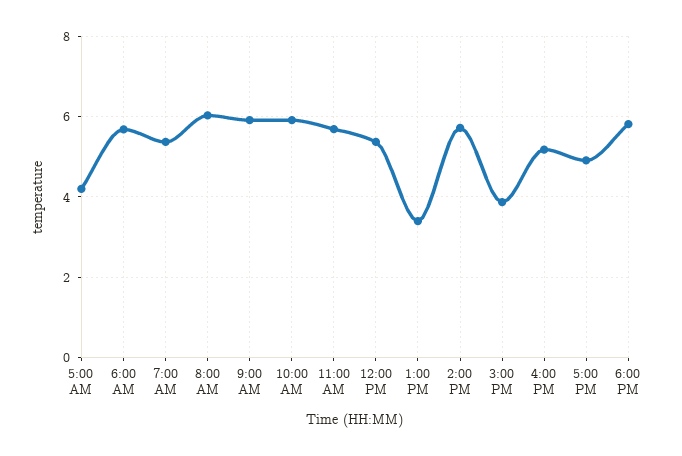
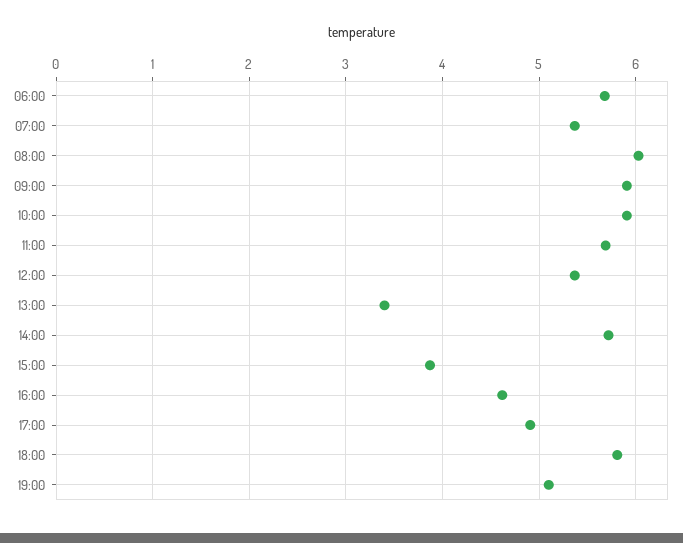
5:00 AM: 4.2 -> none
4:00 PM: 5.2 -> 4.6
19:00: none -> 5.1

